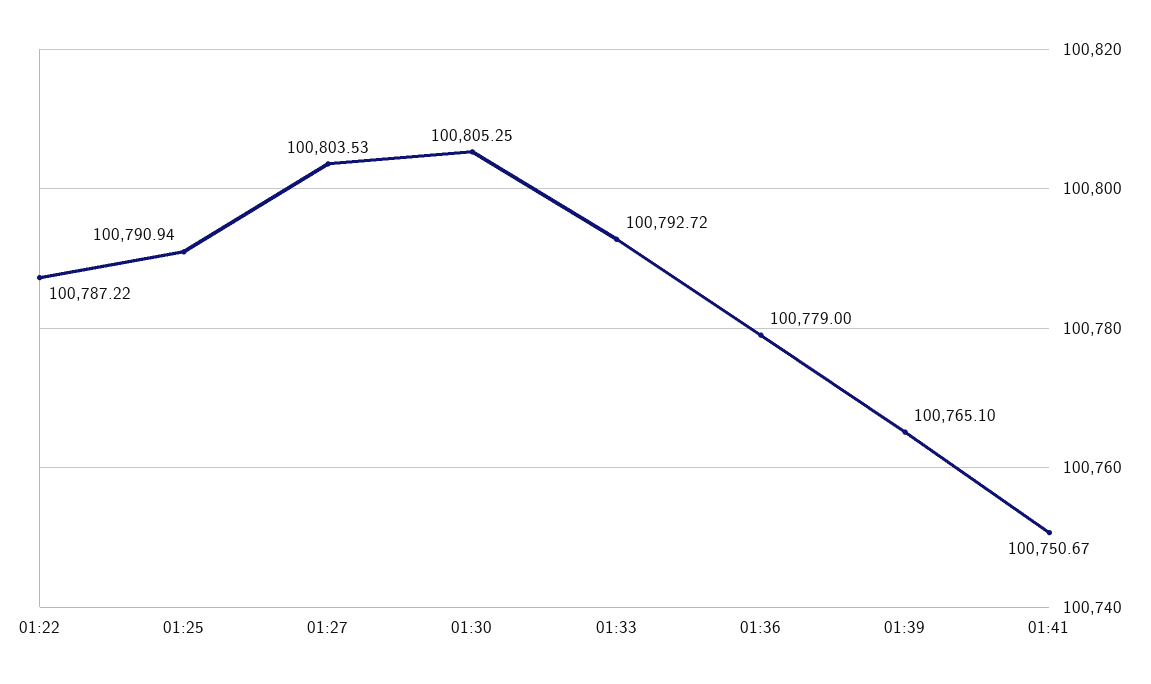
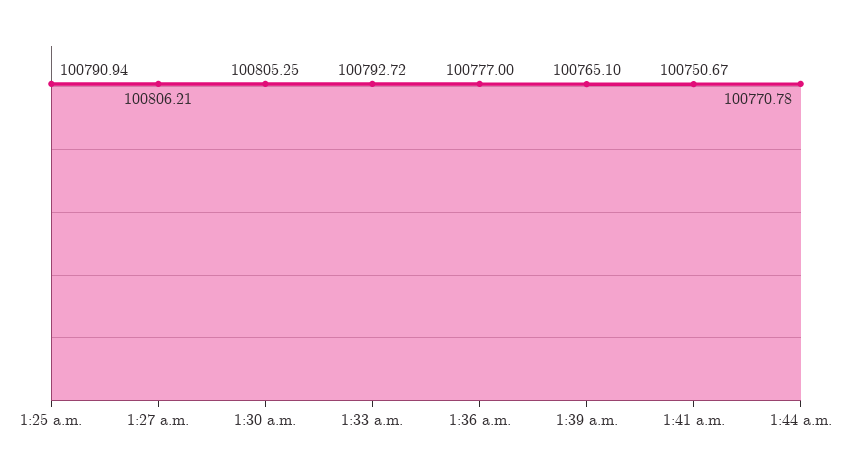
01:22: 100787.22 -> none
01:27: 100803.53 -> 100806.21
01:36: 100779 -> 100777
1:44 a.m.: none -> 100770.78

